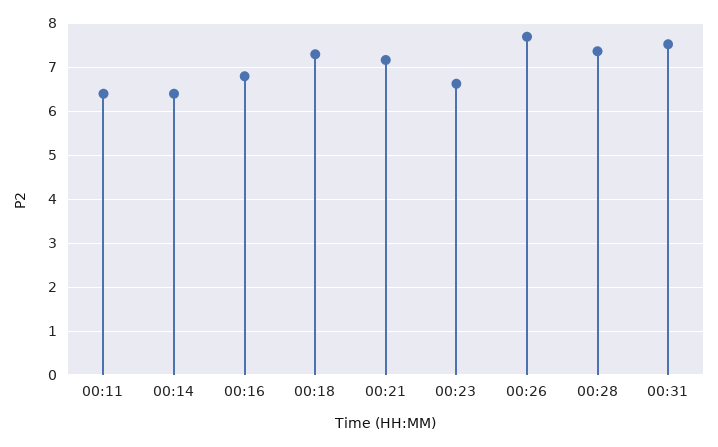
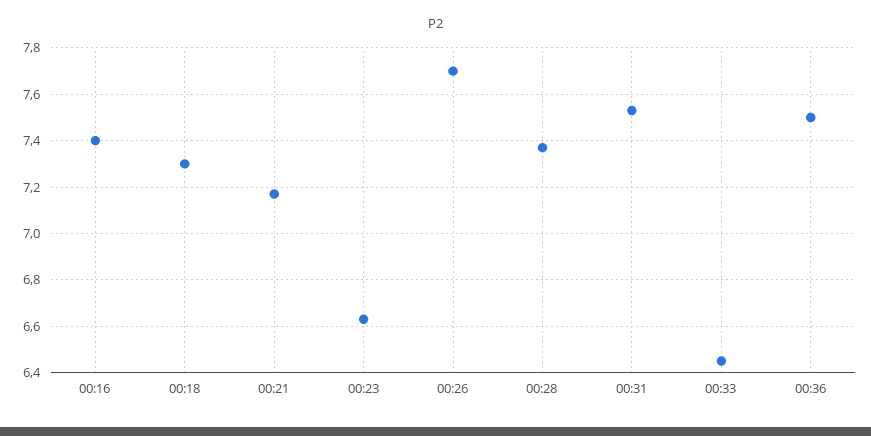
00:11: 6.4 -> none
00:14: 6.4 -> none
00:16: 6.8 -> 7.4
00:33: none -> 6.45
00:36: none -> 7.5

